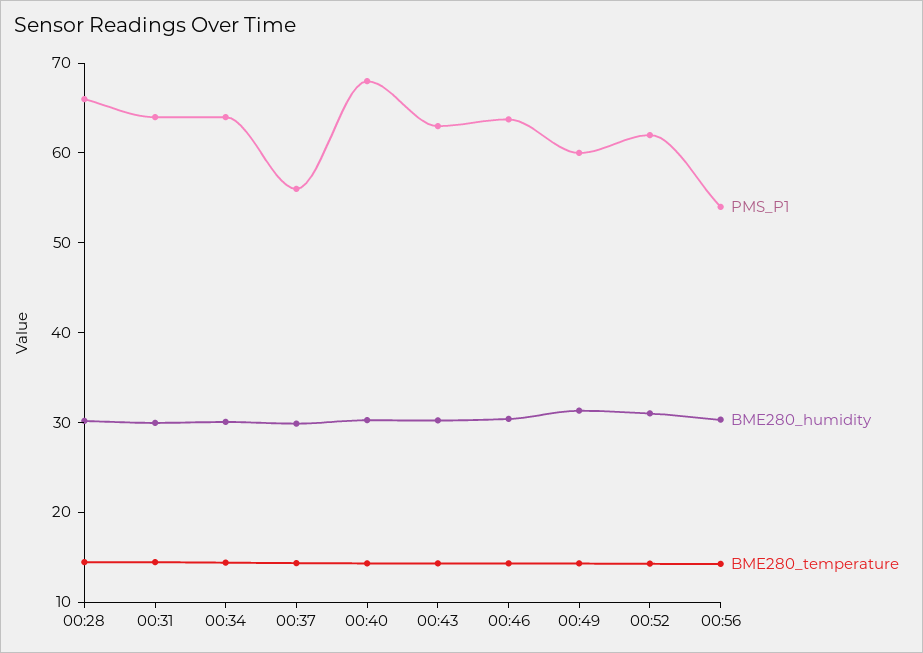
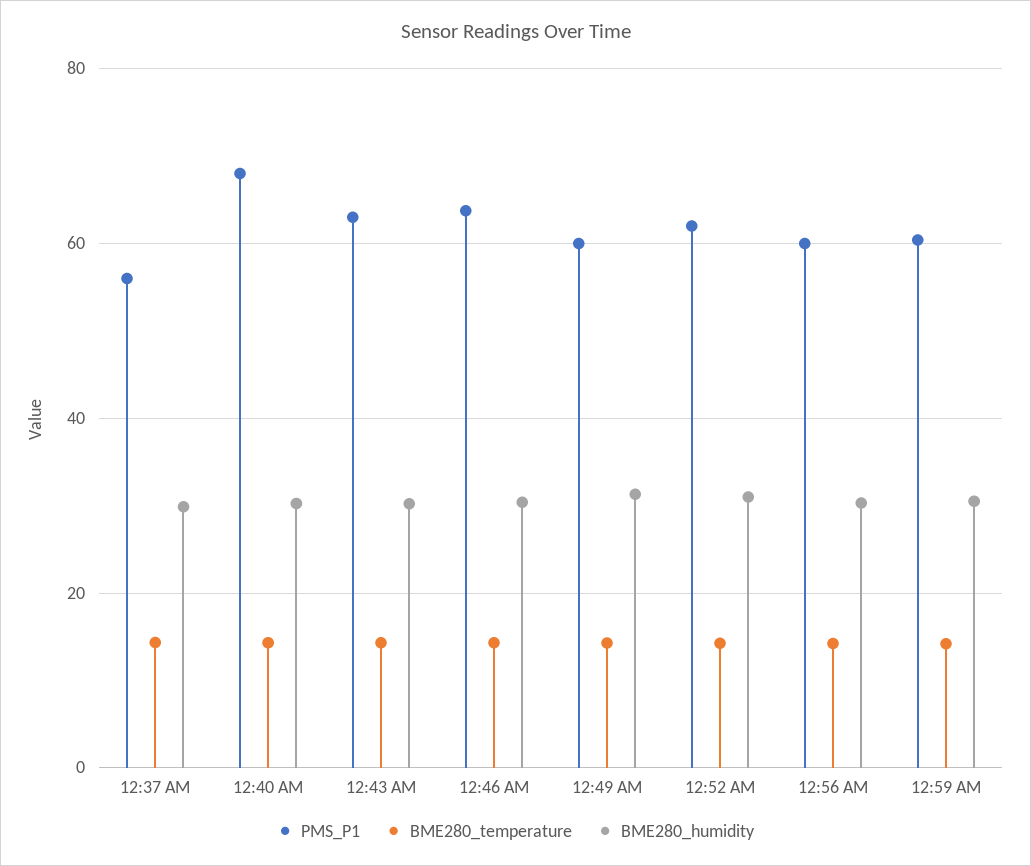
PMS_P1, 00:28: 66 -> none
BME280_humidity, 00:28: 30 -> none
BME280_temperature, 00:28: 14 -> none
PMS_P1, 00:31: 64 -> none
BME280_humidity, 00:31: 30 -> none
BME280_temperature, 00:31: 14 -> none
PMS_P1, 00:34: 64 -> none
BME280_humidity, 00:34: 30 -> none
BME280_temperature, 00:34: 14 -> none
PMS_P1, 00:56: 54 -> 60
PMS_P1, 12:59 AM: none -> 60
BME280_temperature, 12:59 AM: none -> 14
BME280_humidity, 12:59 AM: none -> 30

